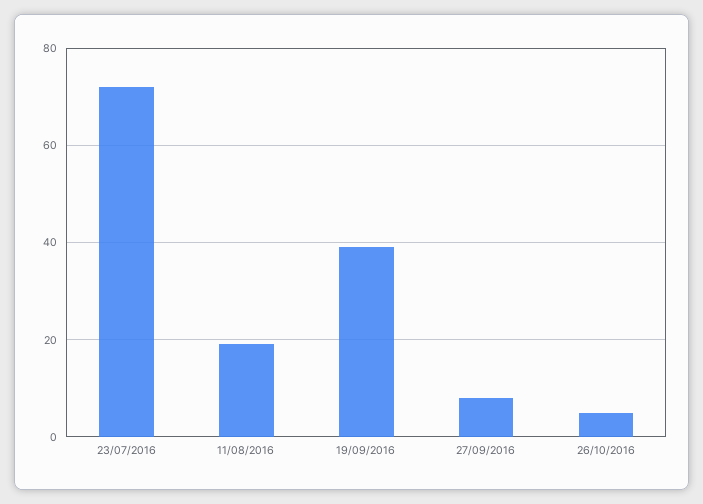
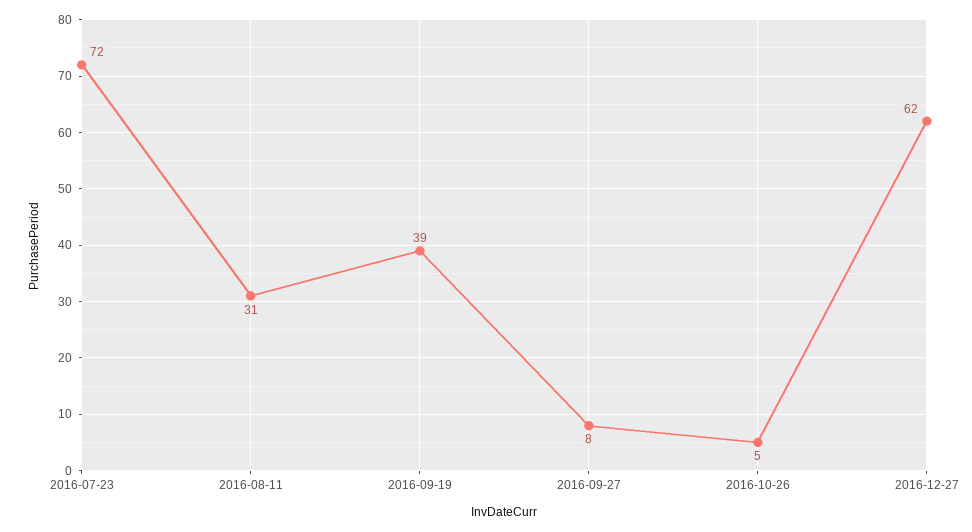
11/08/2016: 20 -> 31
2016-12-27: none -> 62

